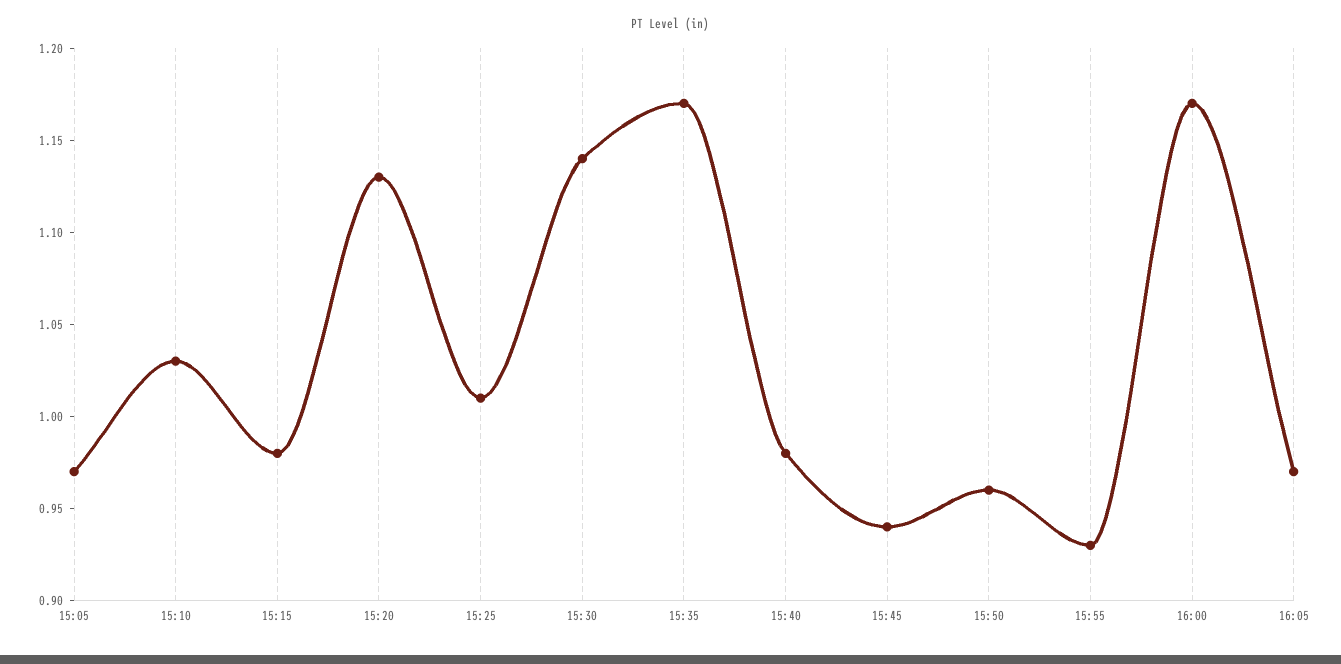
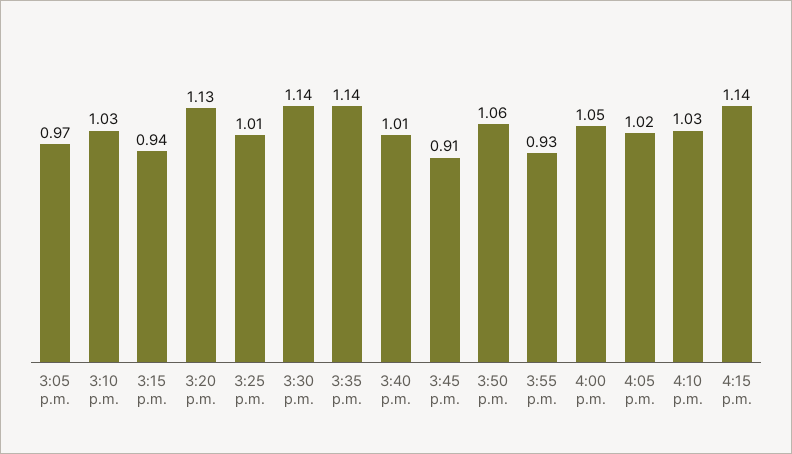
15:15: 0.98 -> 0.94
15:35: 1.17 -> 1.14
15:40: 0.98 -> 1.01
15:45: 0.94 -> 0.91
15:50: 0.96 -> 1.06
16:00: 1.17 -> 1.05
16:05: 0.97 -> 1.02
4:10 p.m.: none -> 1.03
4:15 p.m.: none -> 1.14

